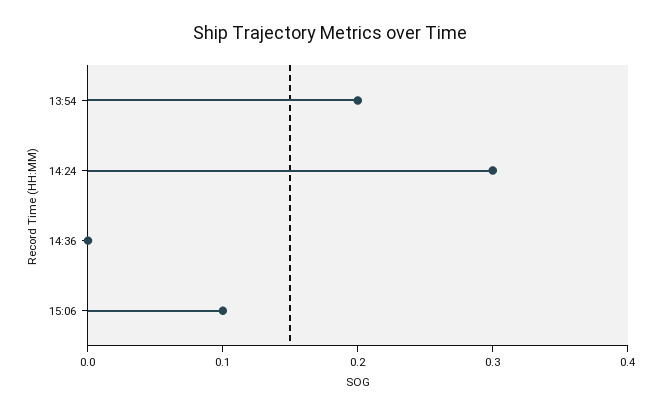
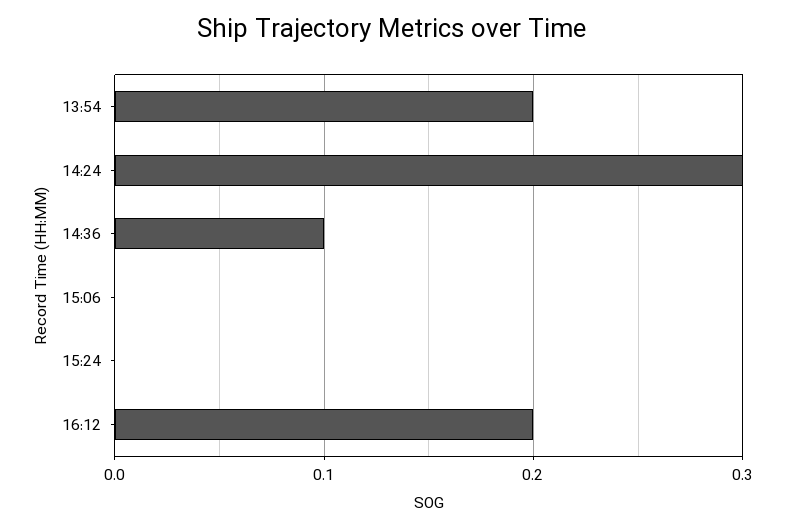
14:36: 0 -> 0.1
15:06: 0.1 -> 0
15:24: none -> 0
16:12: none -> 0.2

